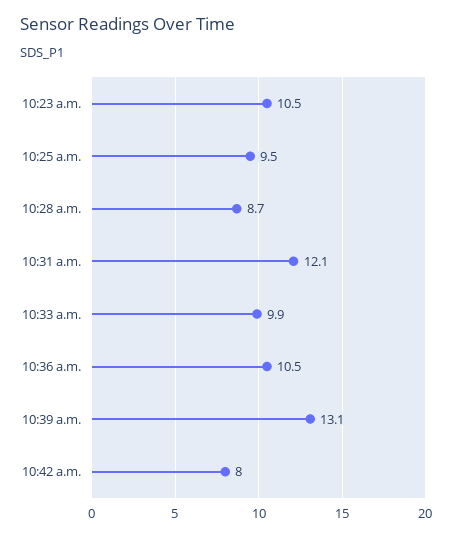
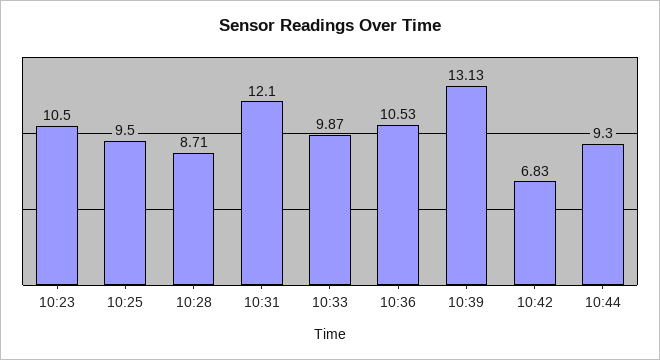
10:42 a.m.: 8 -> 6.83
10:44: none -> 9.3

